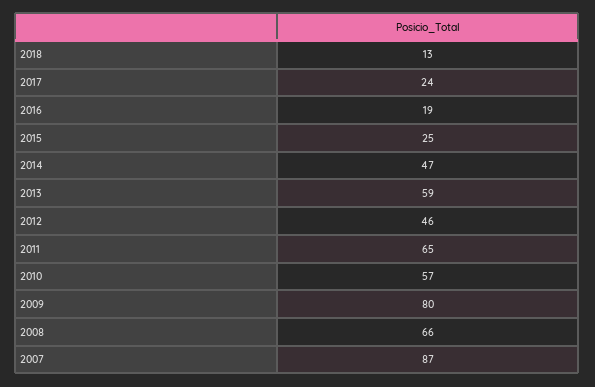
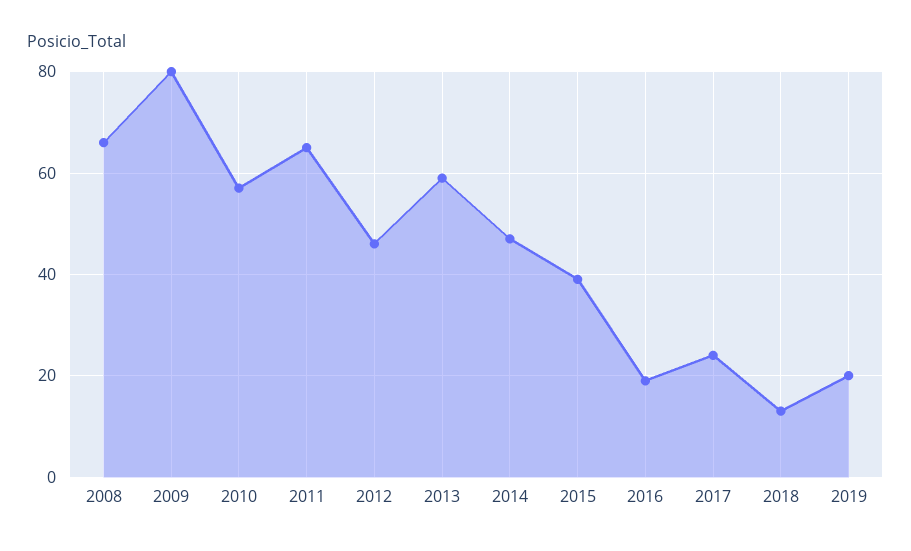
2015: 25 -> 40
2007: 87 -> none
2019: none -> 20

